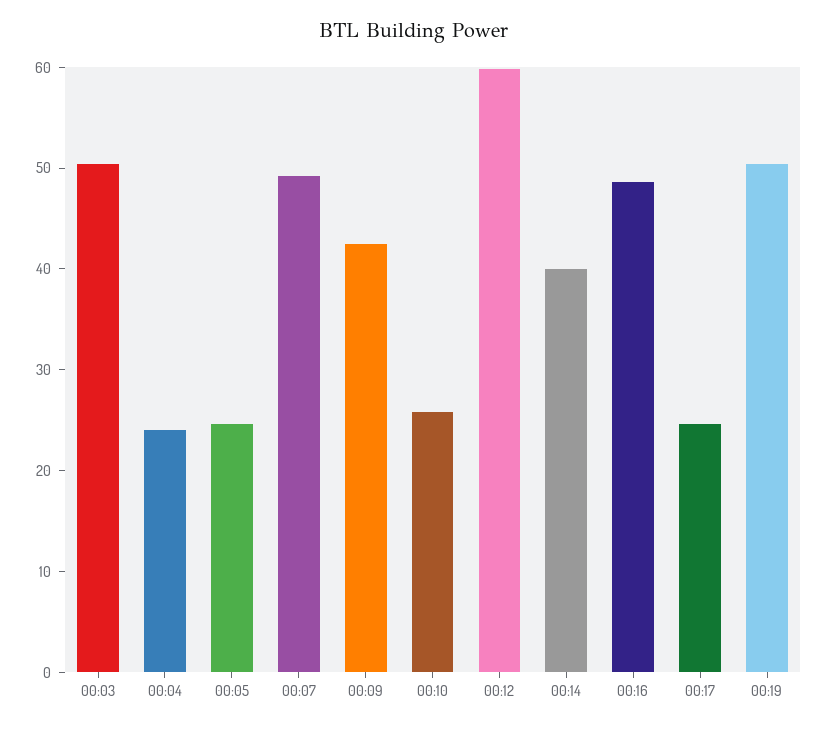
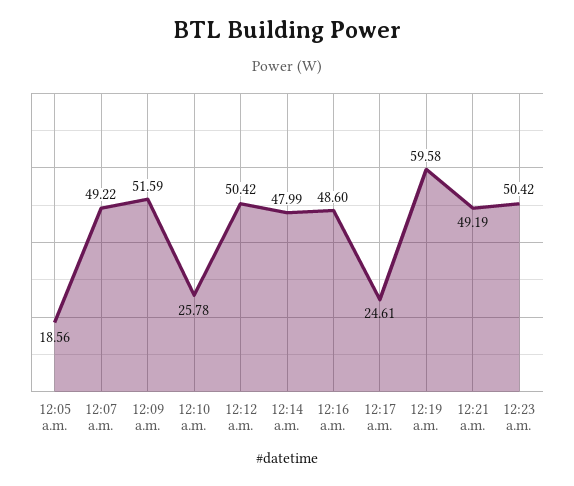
00:03: 50 -> none
00:04: 24 -> none
00:05: 24 -> 18.56
00:09: 42 -> 51.59
00:12: 60 -> 50.42
00:14: 40 -> 47.99
00:19: 50 -> 59.58
12:21 a.m.: none -> 49.19
12:23 a.m.: none -> 50.42

